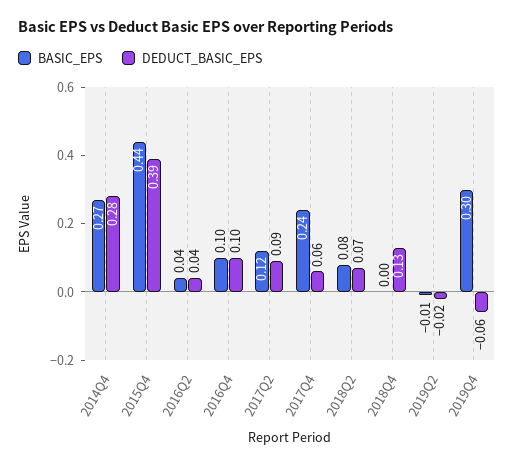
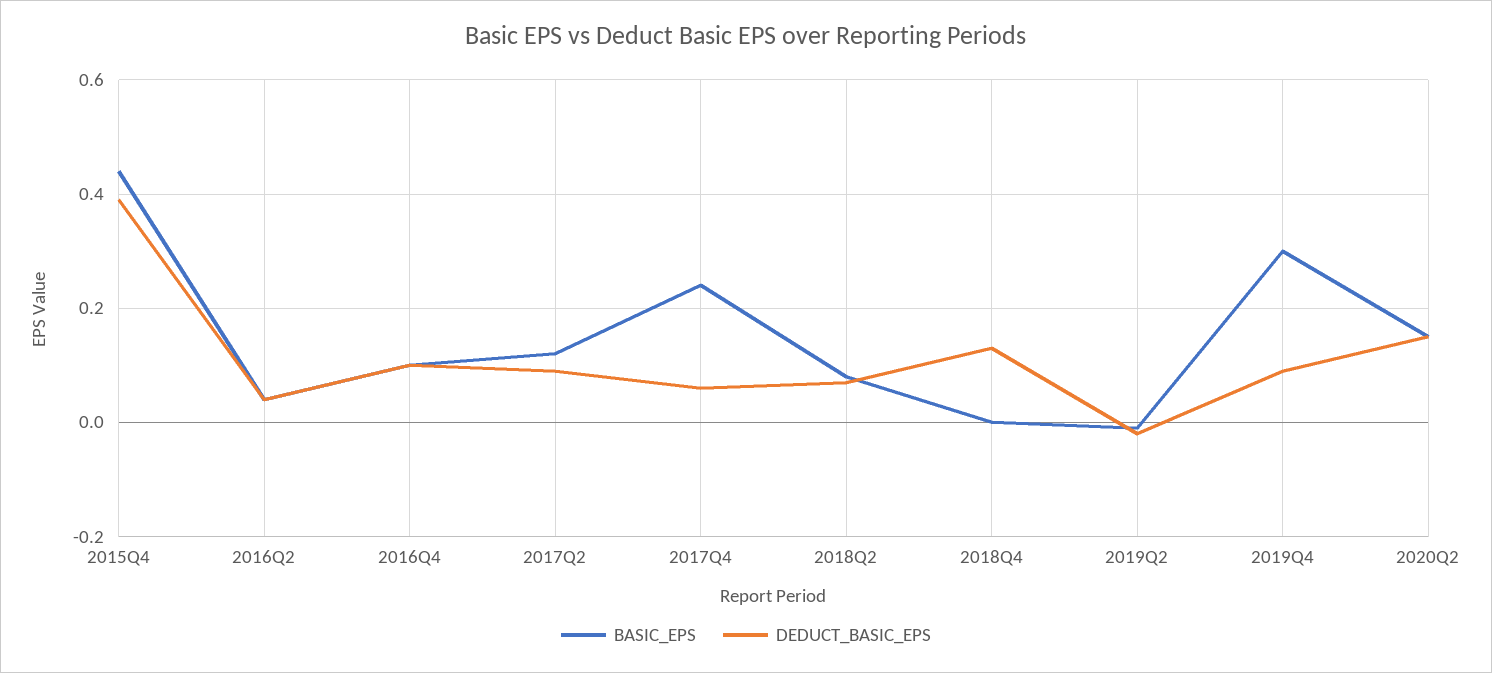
BASIC_EPS, 2014Q4: 0.27 -> none
DEDUCT_BASIC_EPS, 2014Q4: 0.28 -> none
DEDUCT_BASIC_EPS, 2019Q4: -0.06 -> 0.1
BASIC_EPS, 2020Q2: none -> 0.15
DEDUCT_BASIC_EPS, 2020Q2: none -> 0.15

